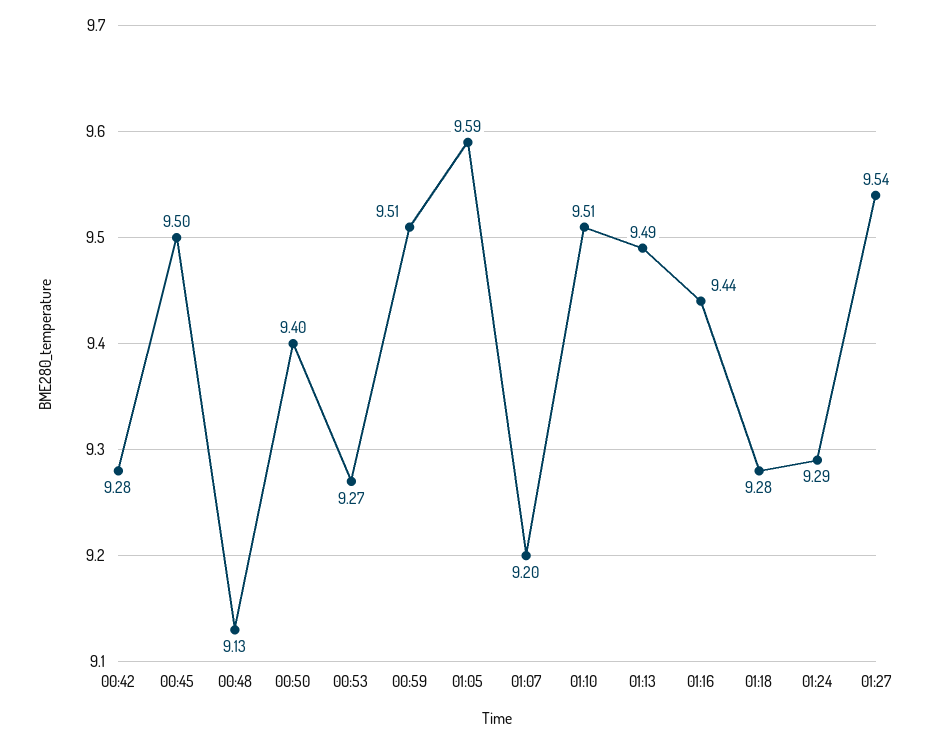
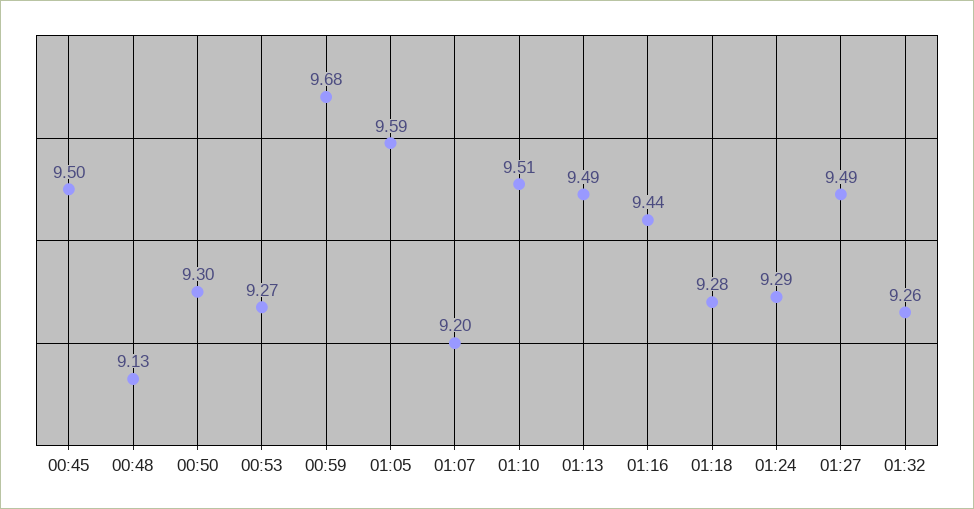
00:42: 9.28 -> none
00:50: 9.4 -> 9.3
00:59: 9.51 -> 9.68
01:27: 9.54 -> 9.49
01:32: none -> 9.26

